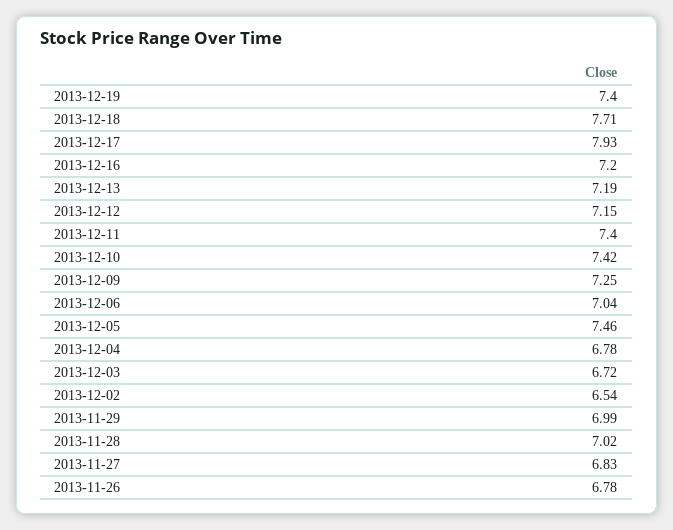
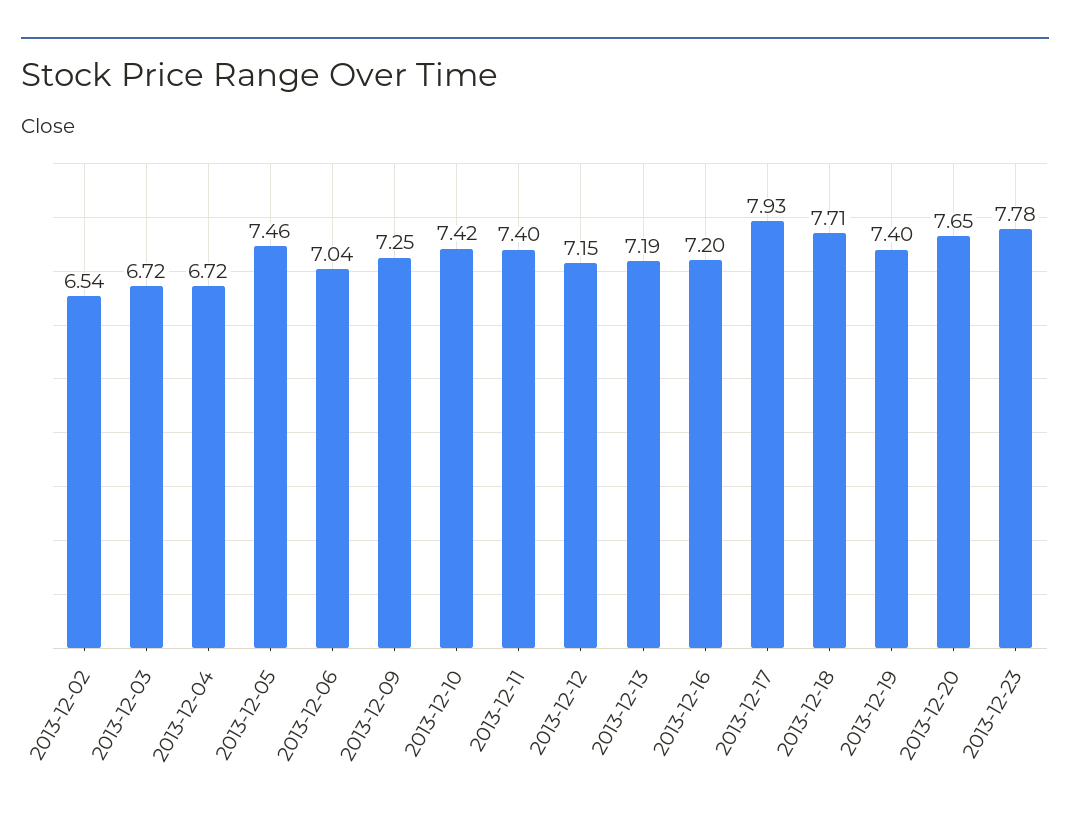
2013-12-04: 6.78 -> 6.72
2013-11-29: 6.99 -> none
2013-11-28: 7.02 -> none
2013-11-27: 6.83 -> none
2013-11-26: 6.78 -> none
2013-12-20: none -> 7.65
2013-12-23: none -> 7.78

